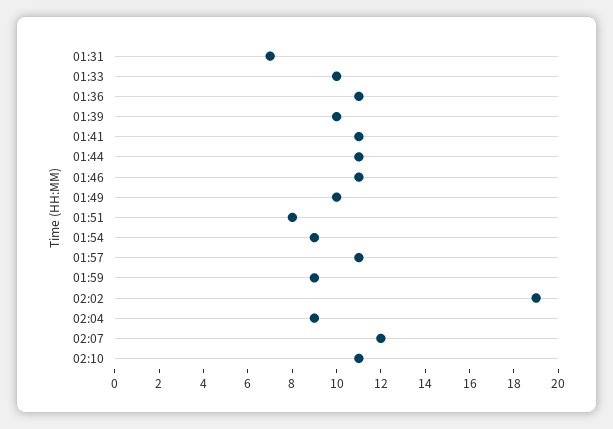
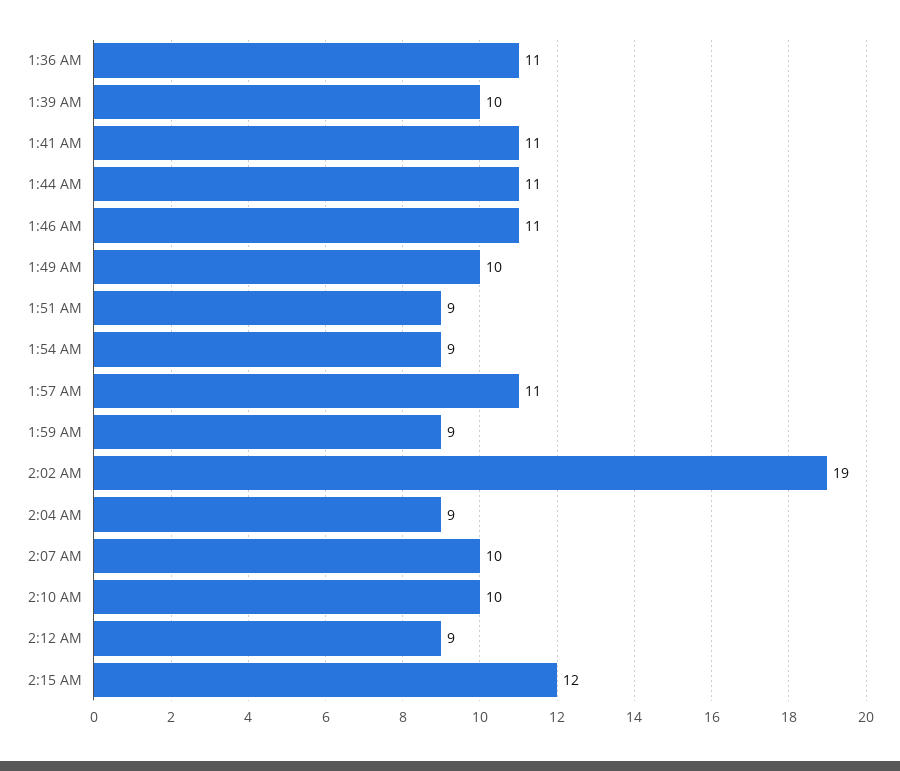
01:31: 7 -> none
01:33: 10 -> none
01:51: 8 -> 9
02:07: 12 -> 10
02:10: 11 -> 10
2:12 AM: none -> 9
2:15 AM: none -> 12

